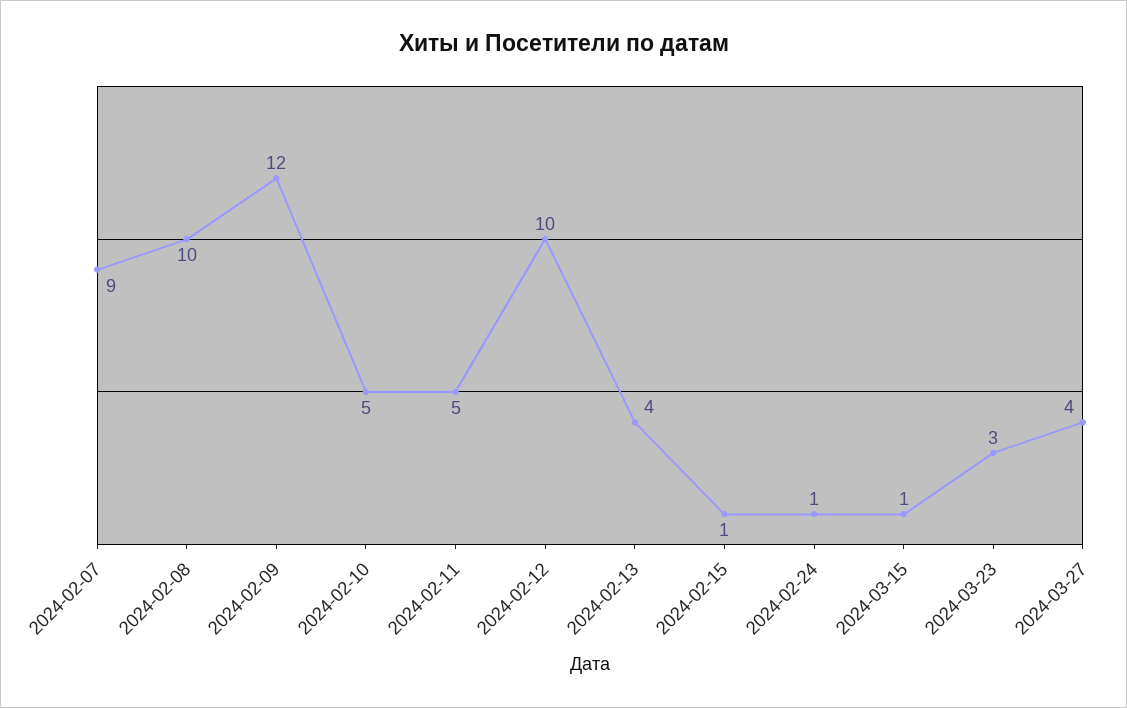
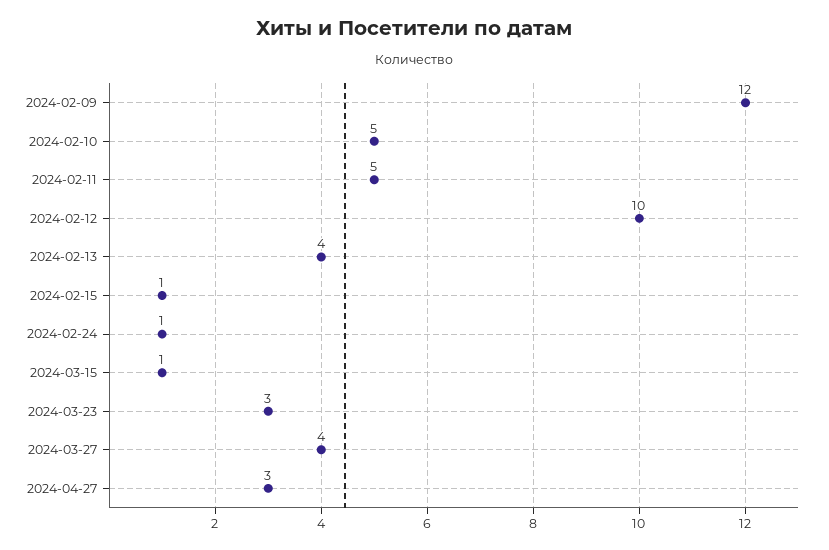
2024-02-07: 9 -> none
2024-02-08: 10 -> none
2024-04-27: none -> 3

